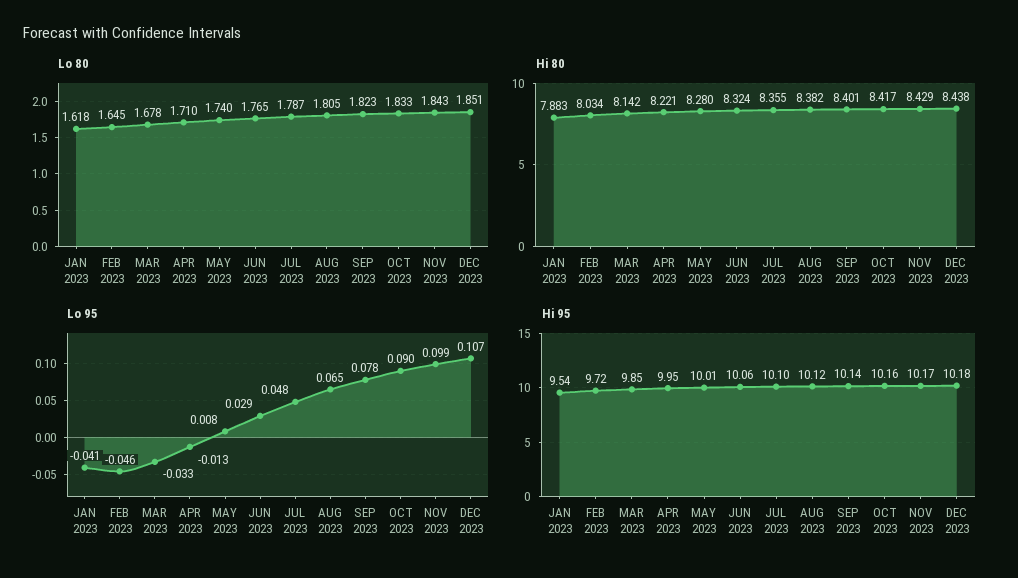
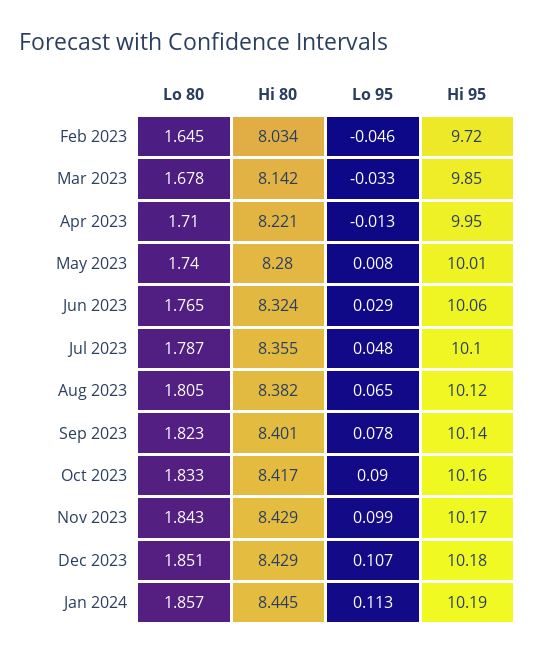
Lo 80, JAN 2023: 1.618 -> none
Hi 80, JAN 2023: 7.883 -> none
Hi 80, DEC 2023: 8.438 -> 8.429
Lo 95, JAN 2023: -0.041 -> none
Hi 95, JAN 2023: 9.54 -> none
Lo 80, Jan 2024: none -> 1.857
Hi 80, Jan 2024: none -> 8.445
Lo 95, Jan 2024: none -> 0.113
Hi 95, Jan 2024: none -> 10.19

